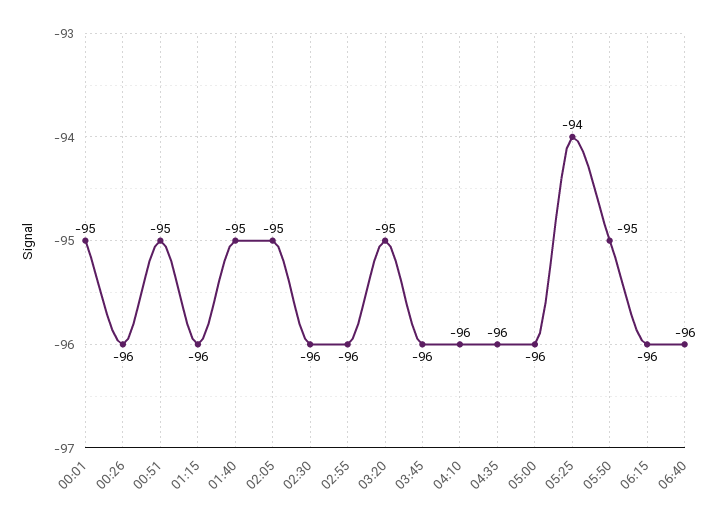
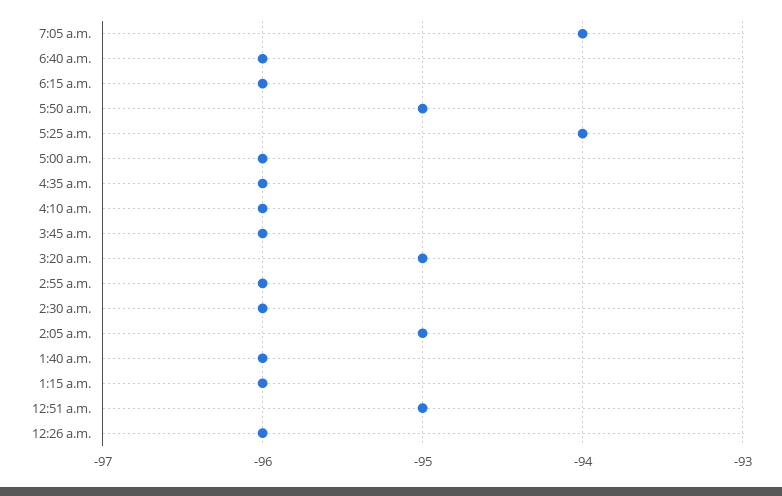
00:01: -95 -> none
01:40: -95 -> -96
7:05 a.m.: none -> -94

